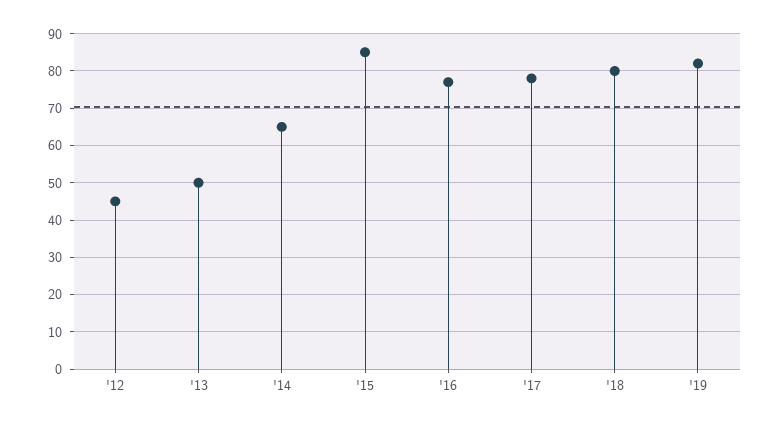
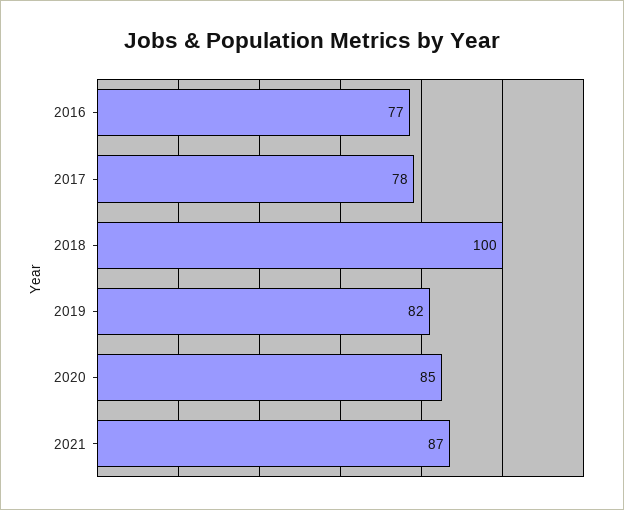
'12: 45 -> none
'13: 50 -> none
'14: 65 -> none
'15: 85 -> none
'18: 80 -> 100
2020: none -> 85
2021: none -> 87

